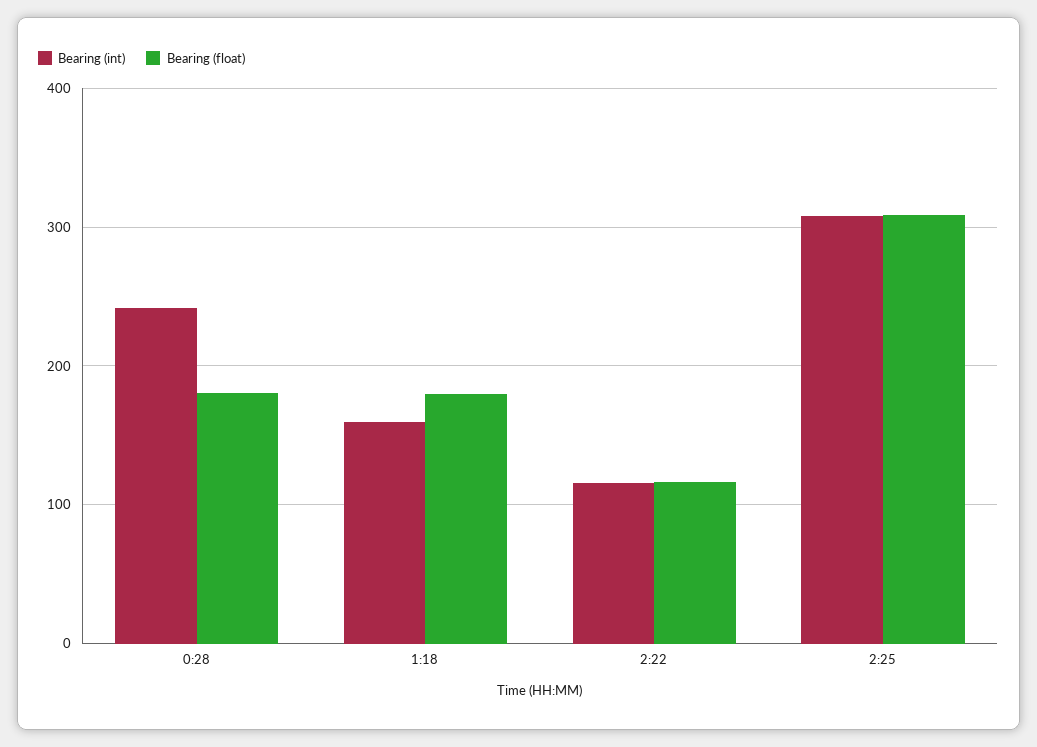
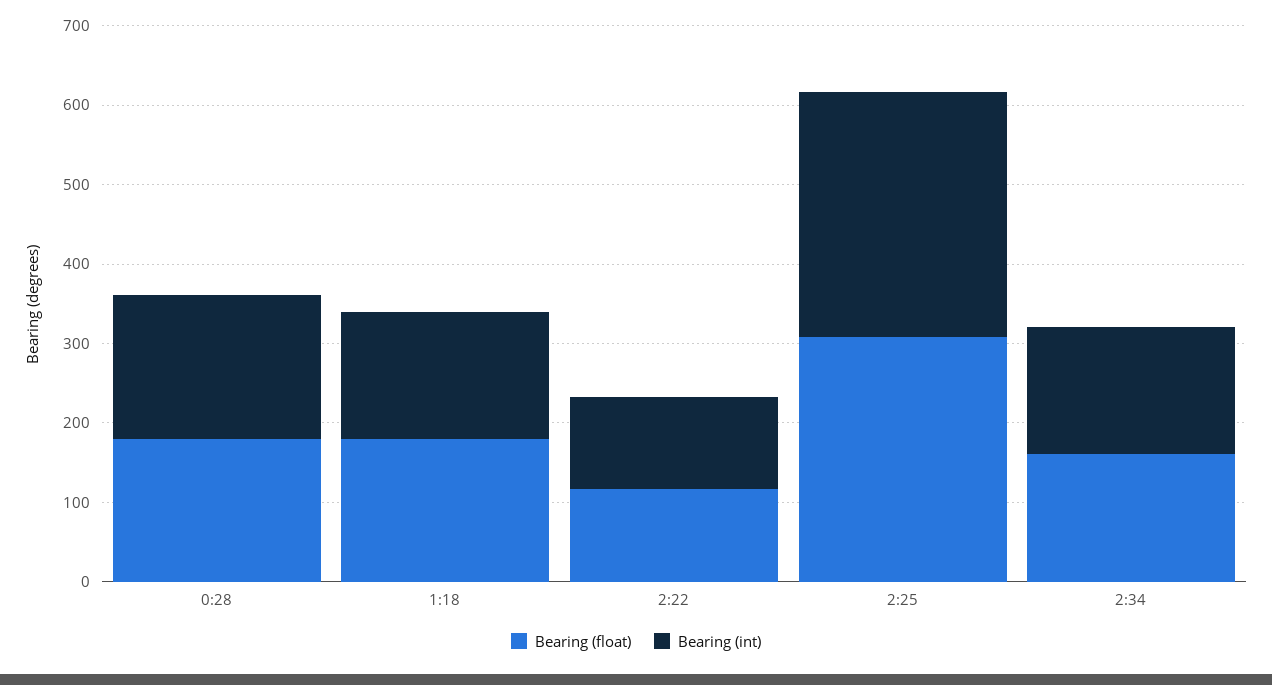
Bearing (int), 0:28: 240 -> 180
Bearing (float), 2:34: none -> 160
Bearing (int), 2:34: none -> 160

